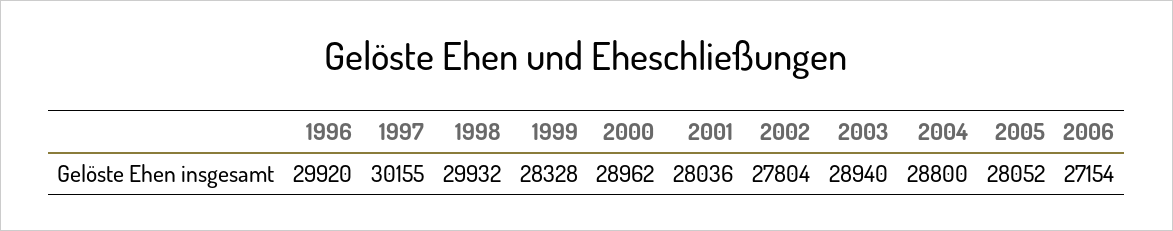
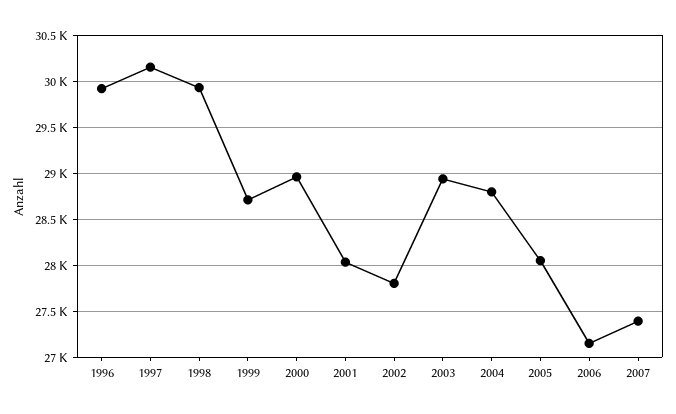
1999: 28328 -> 28700
2007: none -> 27400

